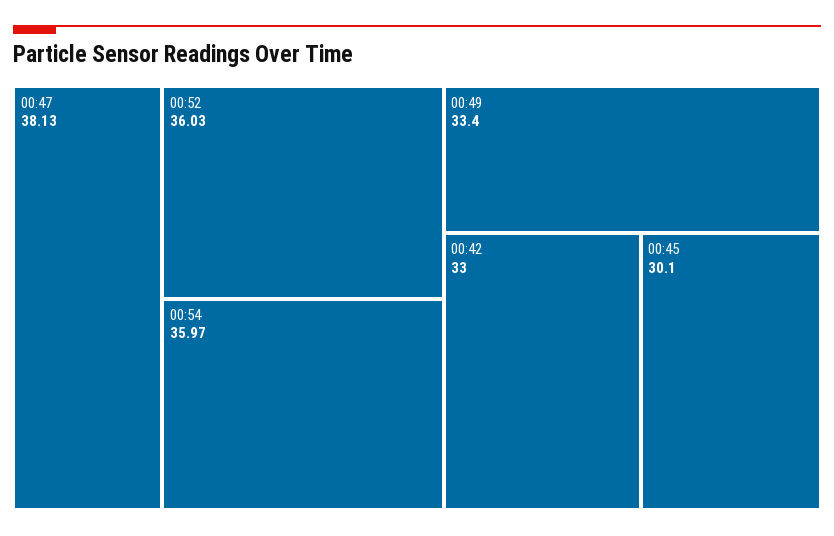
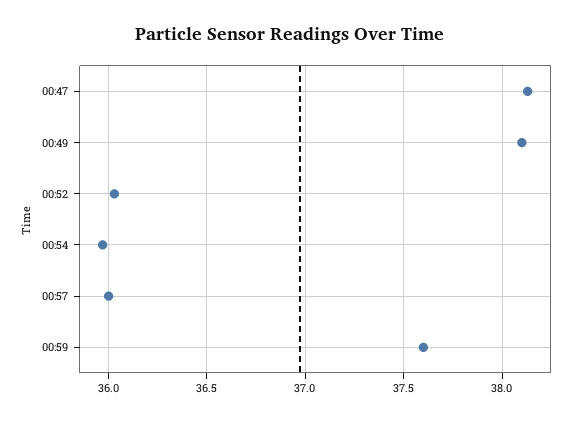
00:49: 33.4 -> 38.1
00:42: 33 -> none
00:45: 30.1 -> none
00:57: none -> 36
00:59: none -> 37.6

